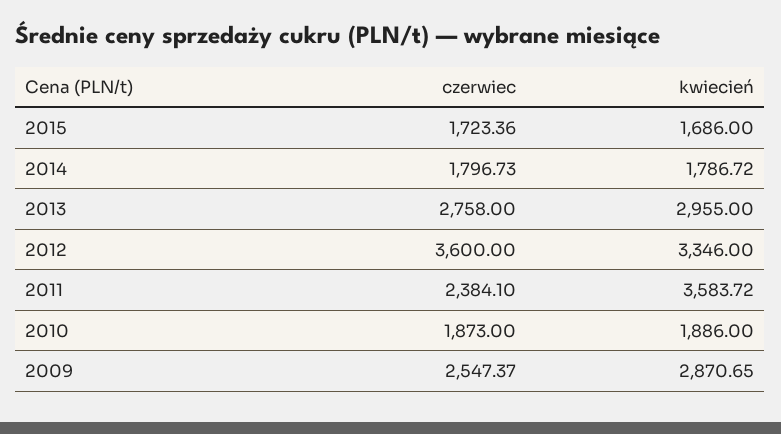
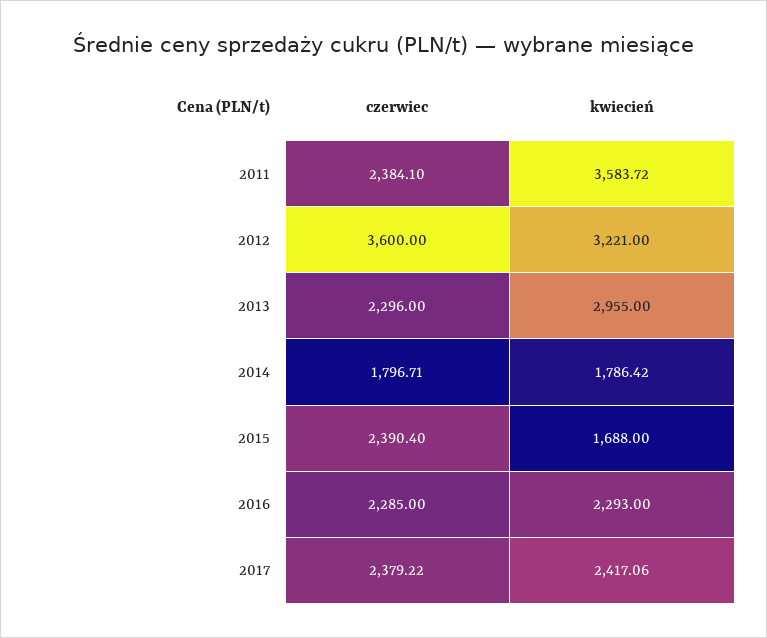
czerwiec, 2015: 1723.36 -> 2390.4
kwiecień, 2015: 1686 -> 1688
czerwiec, 2014: 1796.73 -> 1796.71
kwiecień, 2014: 1786.72 -> 1786.42
czerwiec, 2013: 2758 -> 2296
kwiecień, 2012: 3346 -> 3221
czerwiec, 2010: 1873 -> none
kwiecień, 2010: 1886 -> none
czerwiec, 2009: 2547.37 -> none
kwiecień, 2009: 2870.65 -> none
czerwiec, 2016: none -> 2285
kwiecień, 2016: none -> 2293
czerwiec, 2017: none -> 2379.22
kwiecień, 2017: none -> 2417.06

